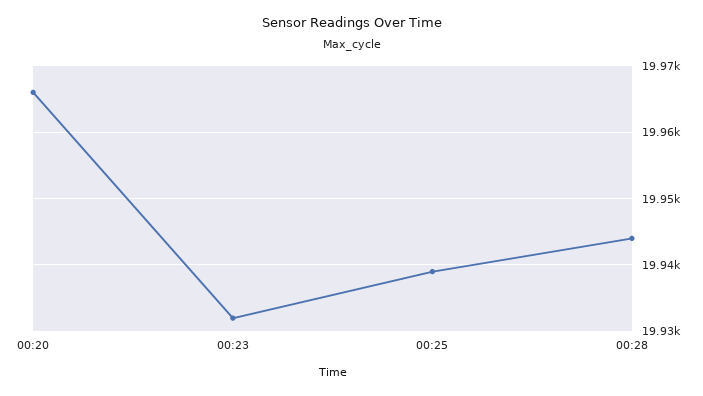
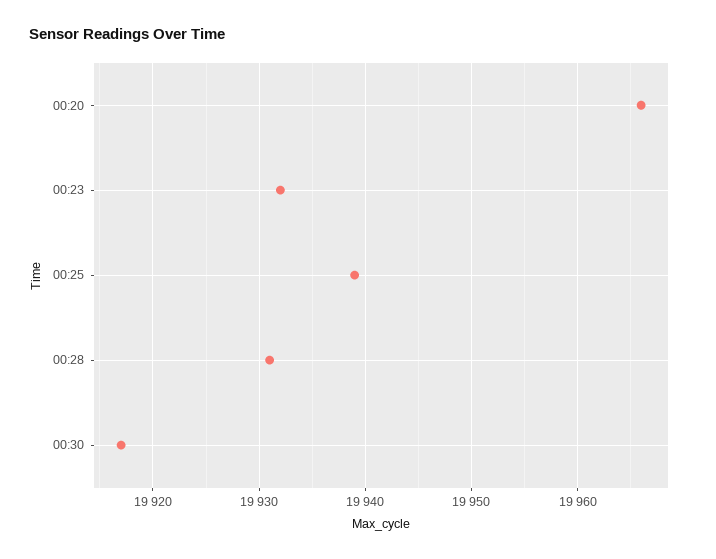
00:28: 19944 -> 19931
00:30: none -> 19917

